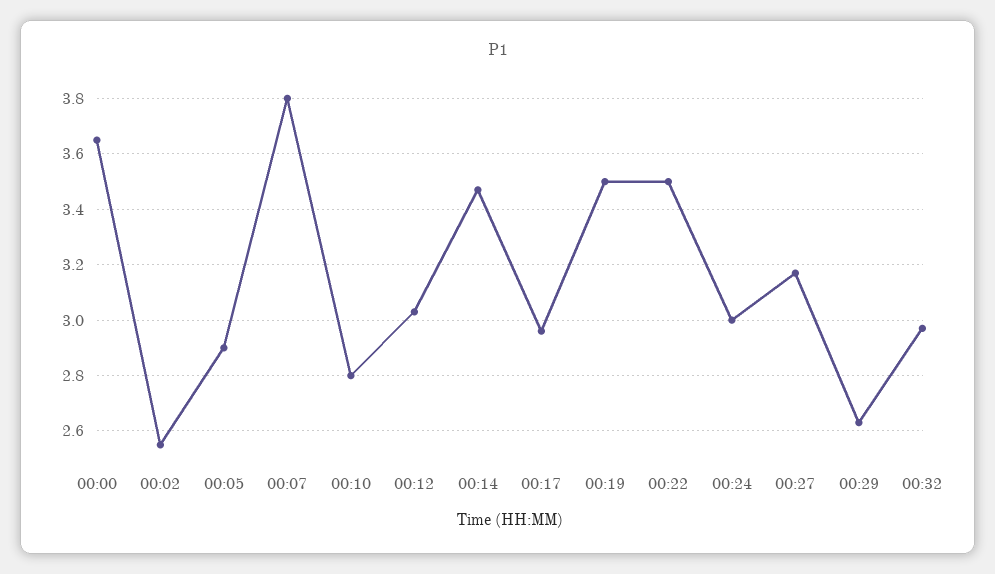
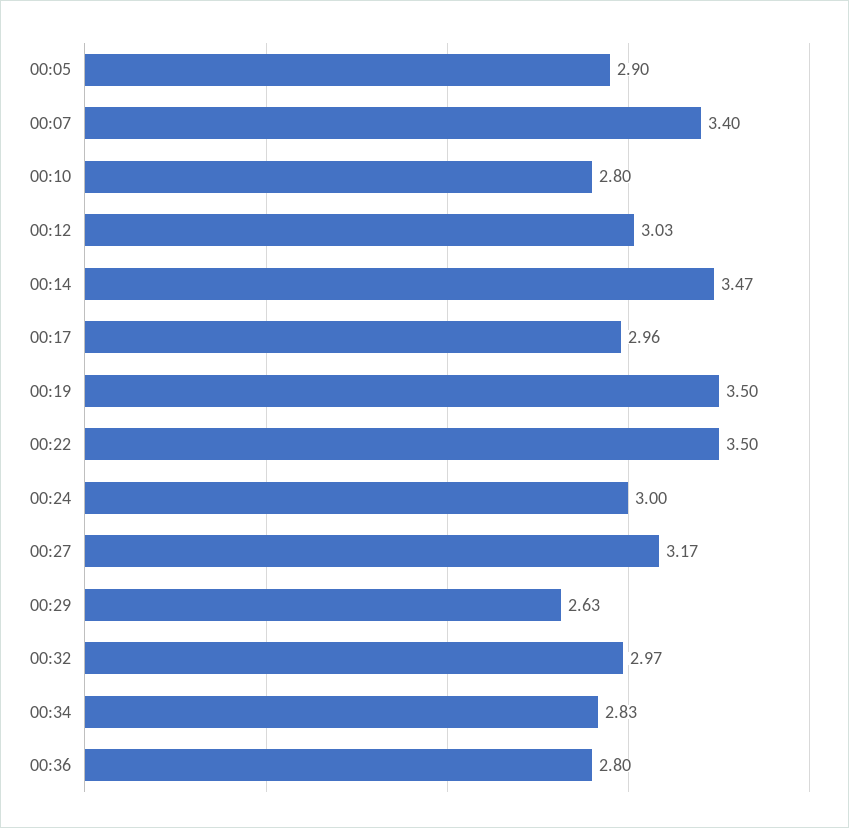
00:00: 3.65 -> none
00:02: 2.55 -> none
00:07: 3.8 -> 3.4
00:34: none -> 2.83
00:36: none -> 2.8

